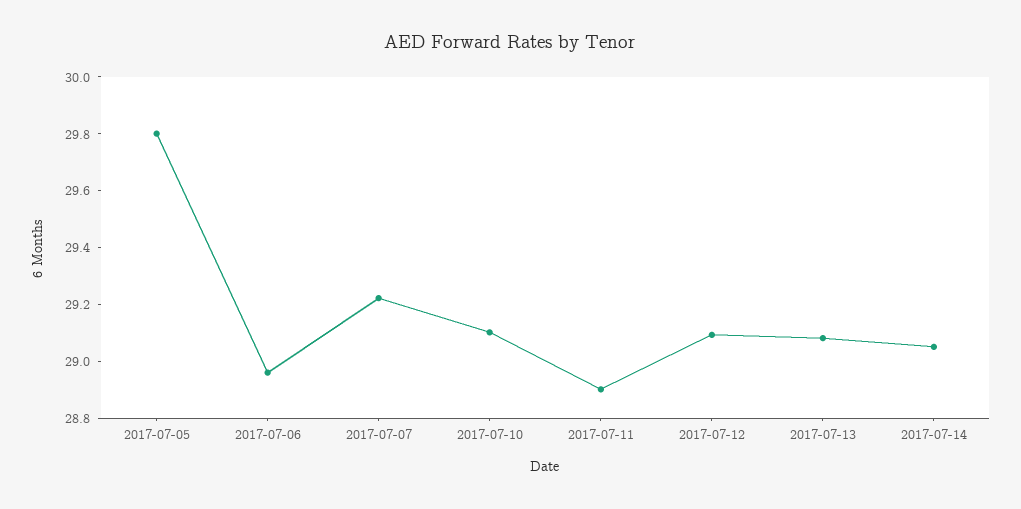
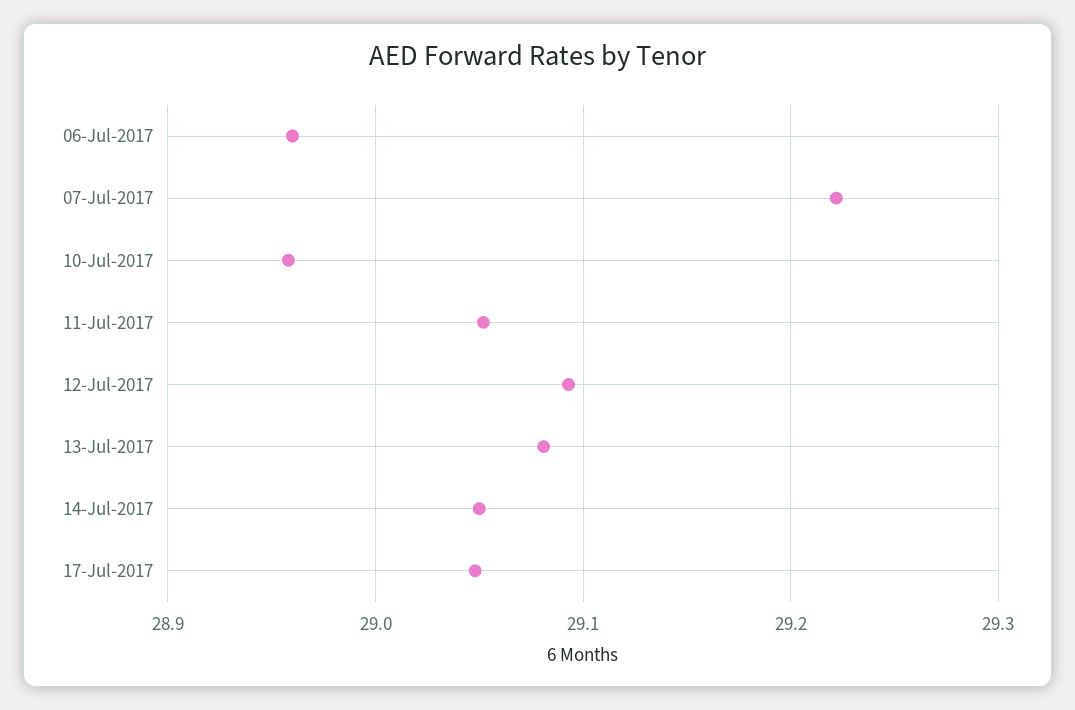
2017-07-05: 29.8 -> none
2017-07-10: 29.1 -> 28.96
2017-07-11: 28.9 -> 29.05
17-Jul-2017: none -> 29.05

